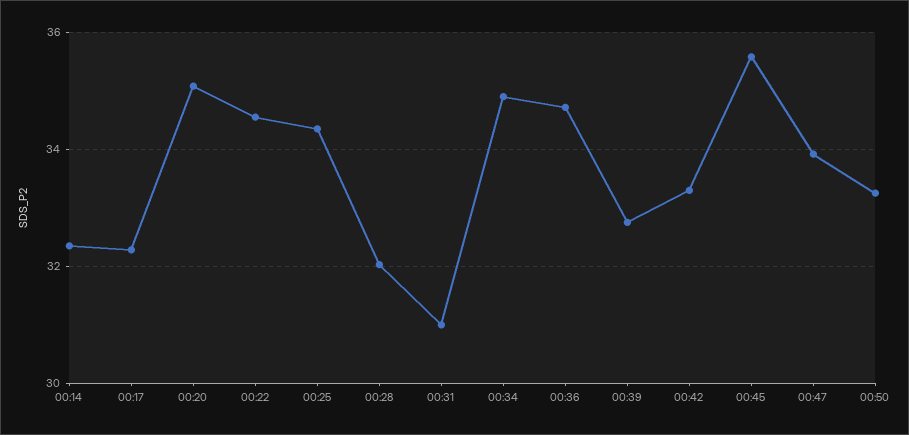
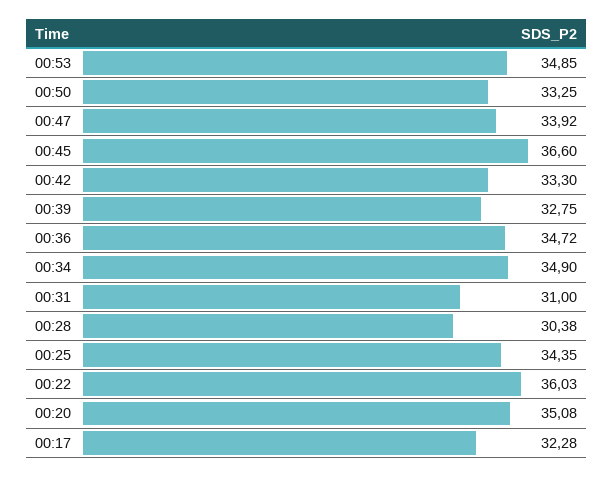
00:14: 32.4 -> none
00:22: 34.6 -> 36.03
00:28: 32 -> 30.38
00:45: 35.6 -> 36.6
00:53: none -> 34.85

